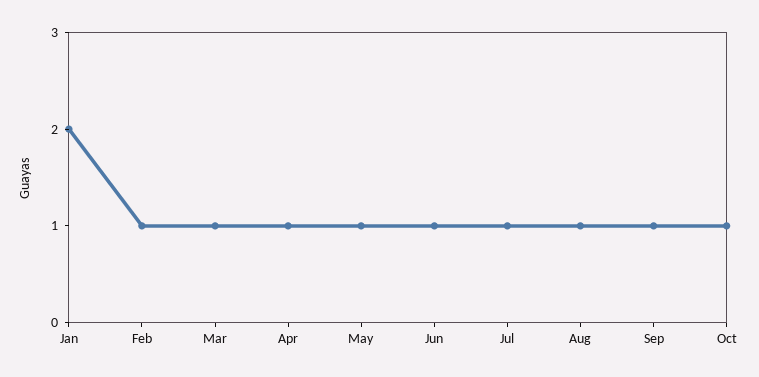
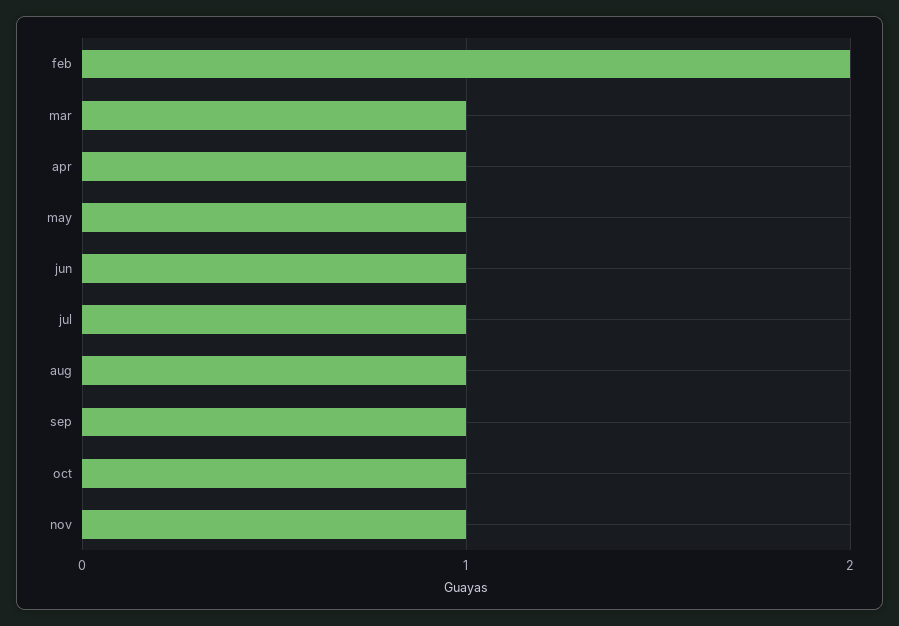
Jan: 2 -> none
Feb: 1 -> 2
nov: none -> 1

